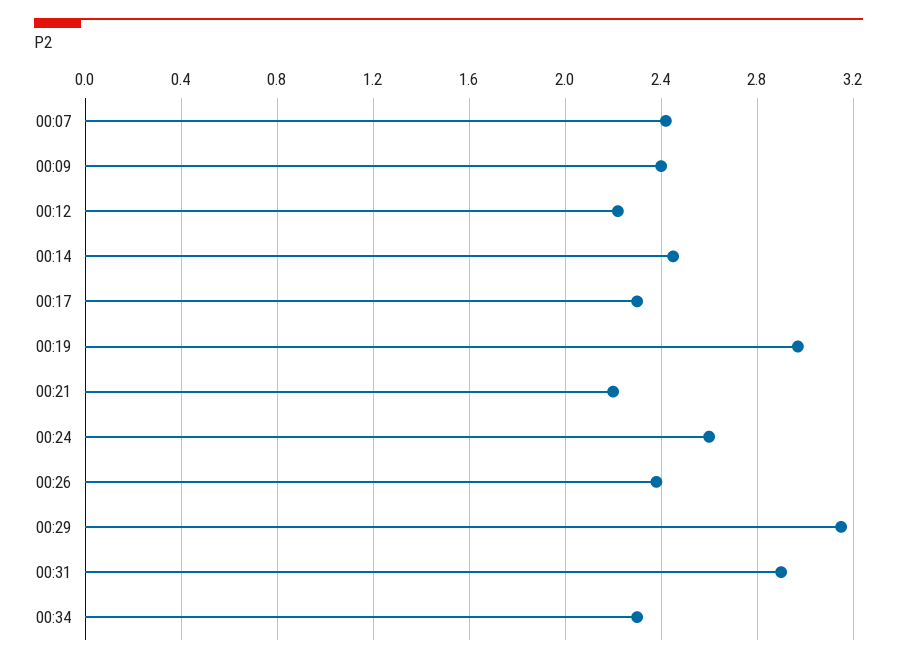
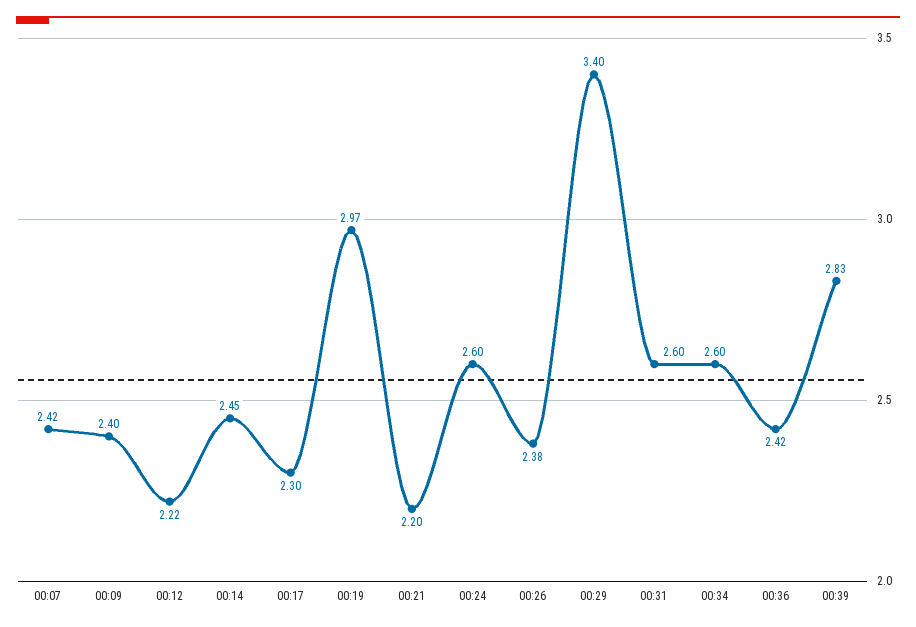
00:29: 3.15 -> 3.4
00:31: 2.9 -> 2.6
00:34: 2.3 -> 2.6
00:36: none -> 2.42
00:39: none -> 2.83

